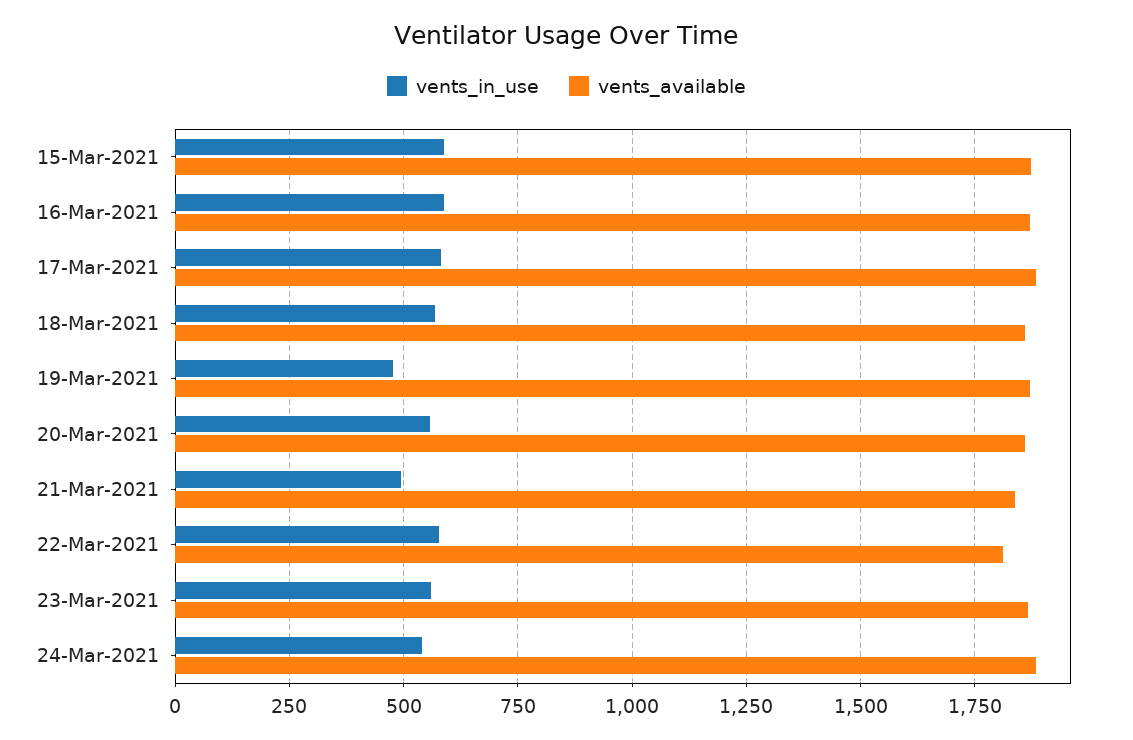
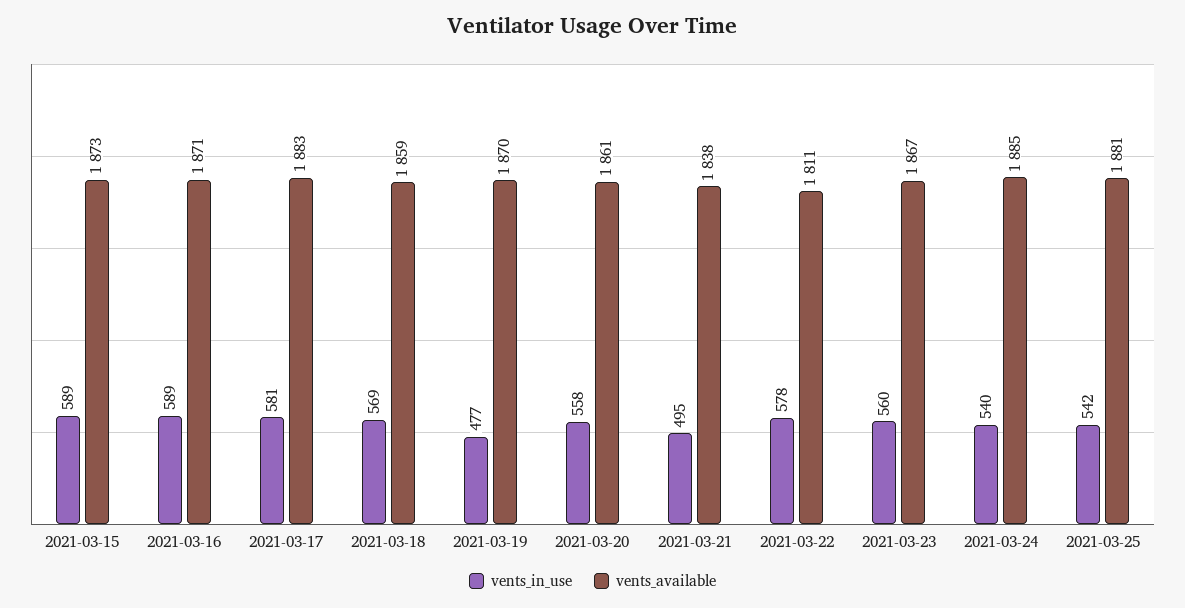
vents_in_use, 2021-03-25: none -> 542
vents_available, 2021-03-25: none -> 1881

